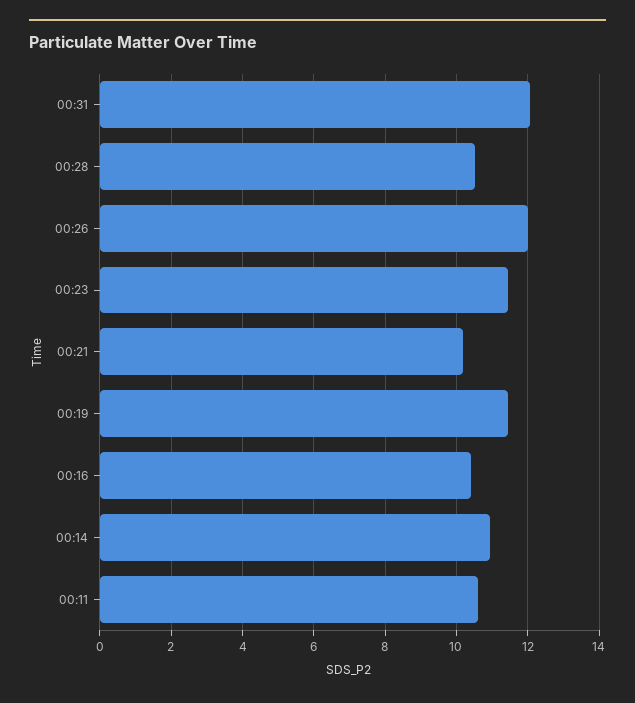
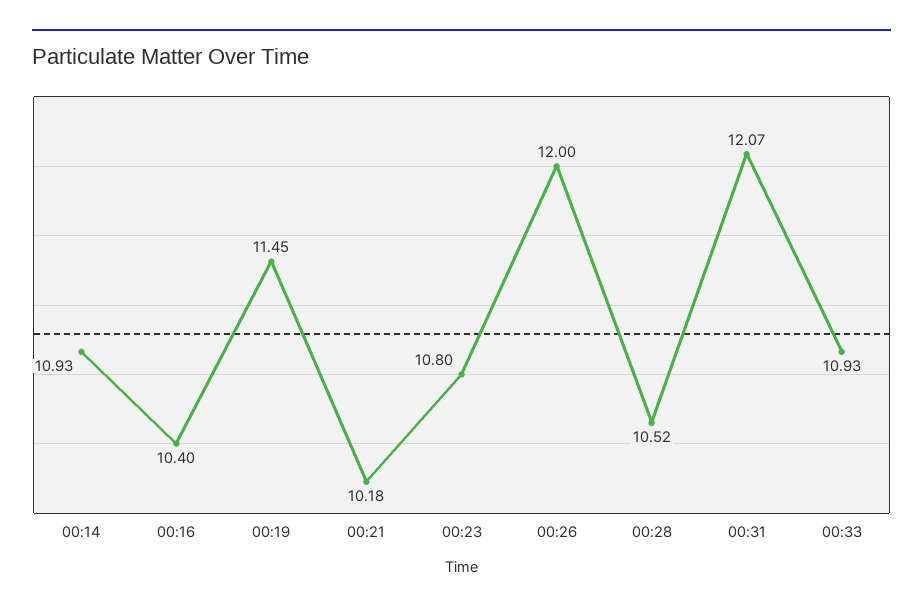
00:23: 11.4 -> 10.8
00:11: 10.6 -> none
00:33: none -> 10.93

